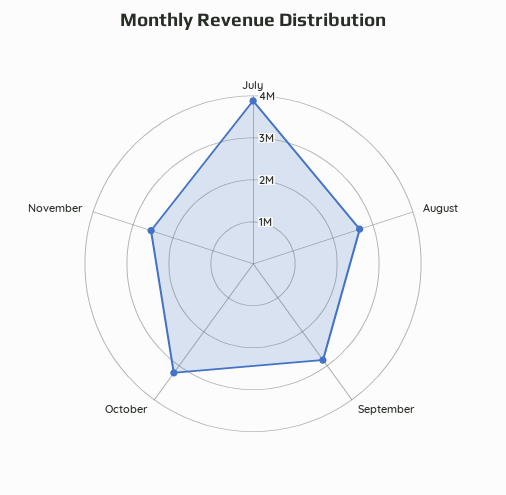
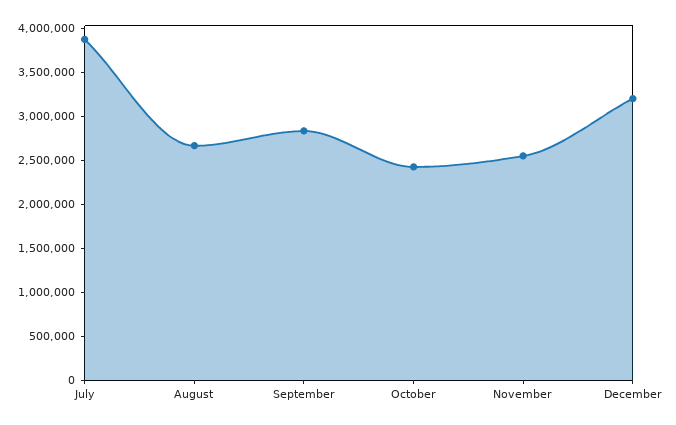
October: 3200000 -> 2400000
December: none -> 3200000

